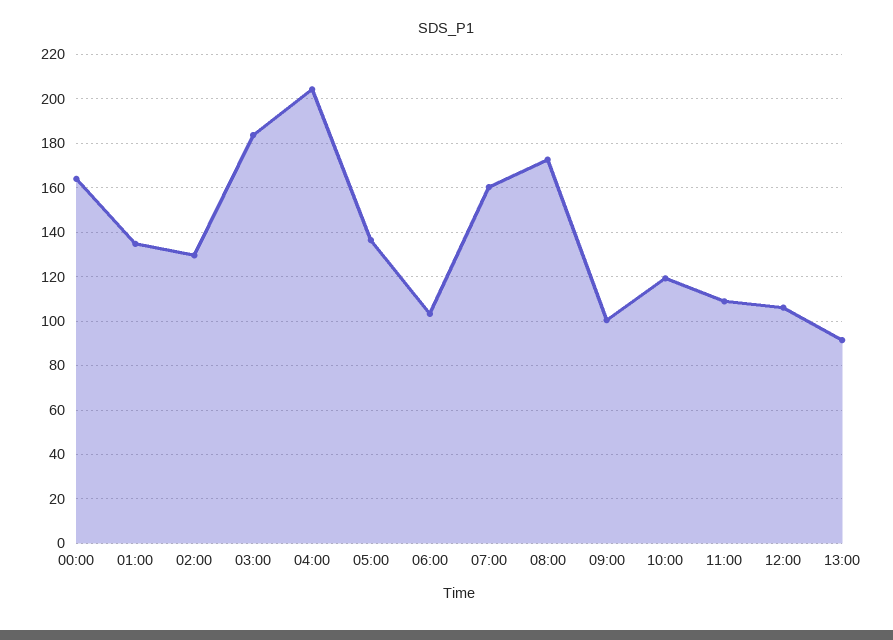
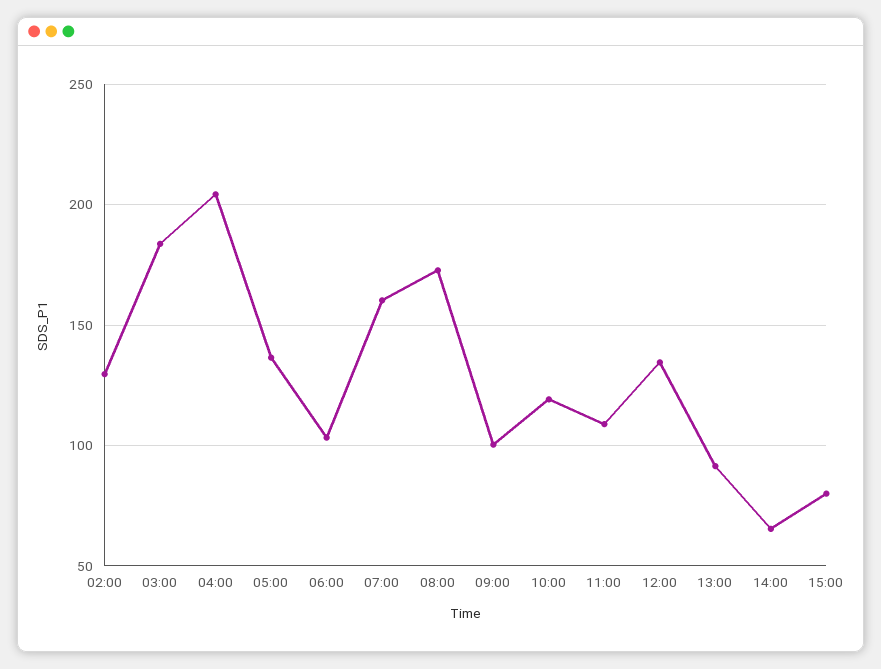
00:00: 165 -> none
01:00: 135 -> none
12:00: 105 -> 135
14:00: none -> 65
15:00: none -> 80

